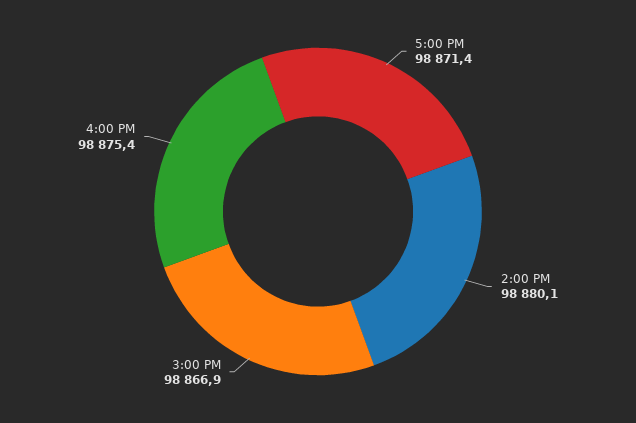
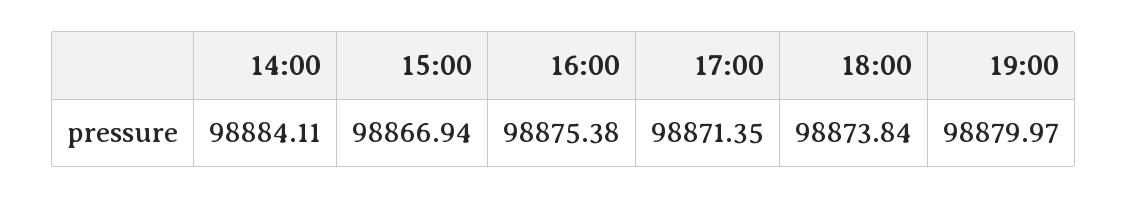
2:00 PM: 98880.1 -> 98884.11
18:00: none -> 98873.84
19:00: none -> 98879.97

